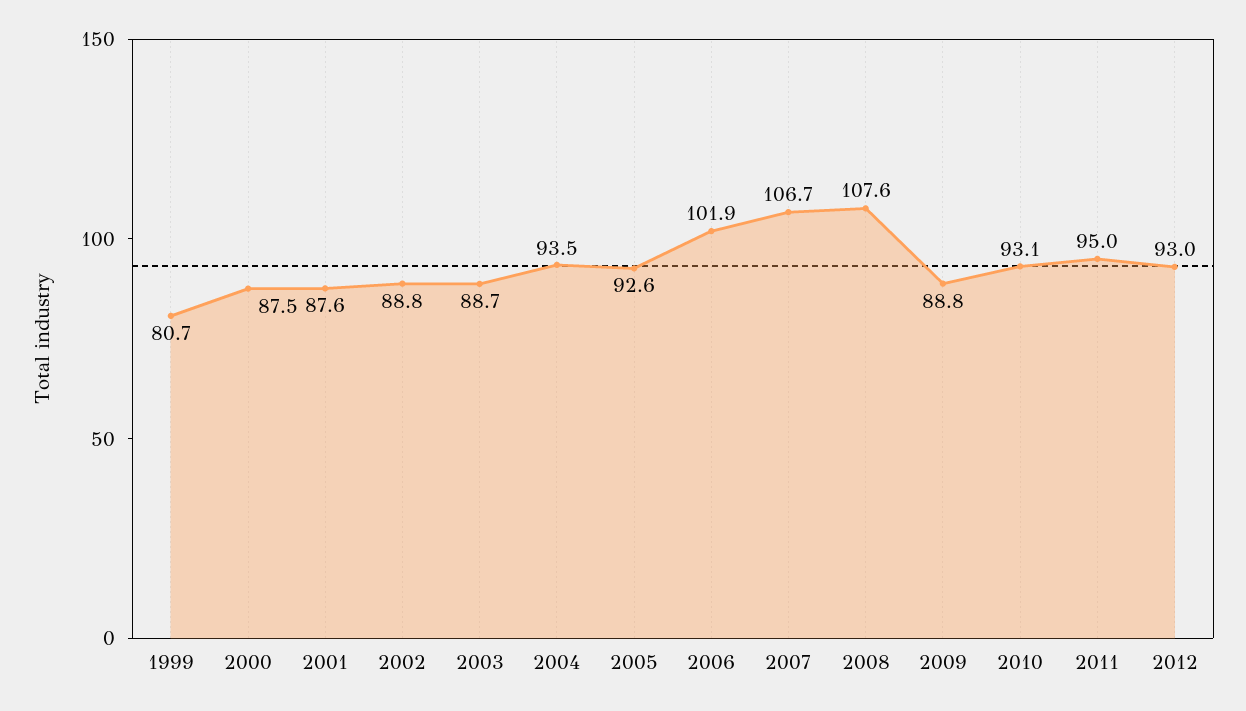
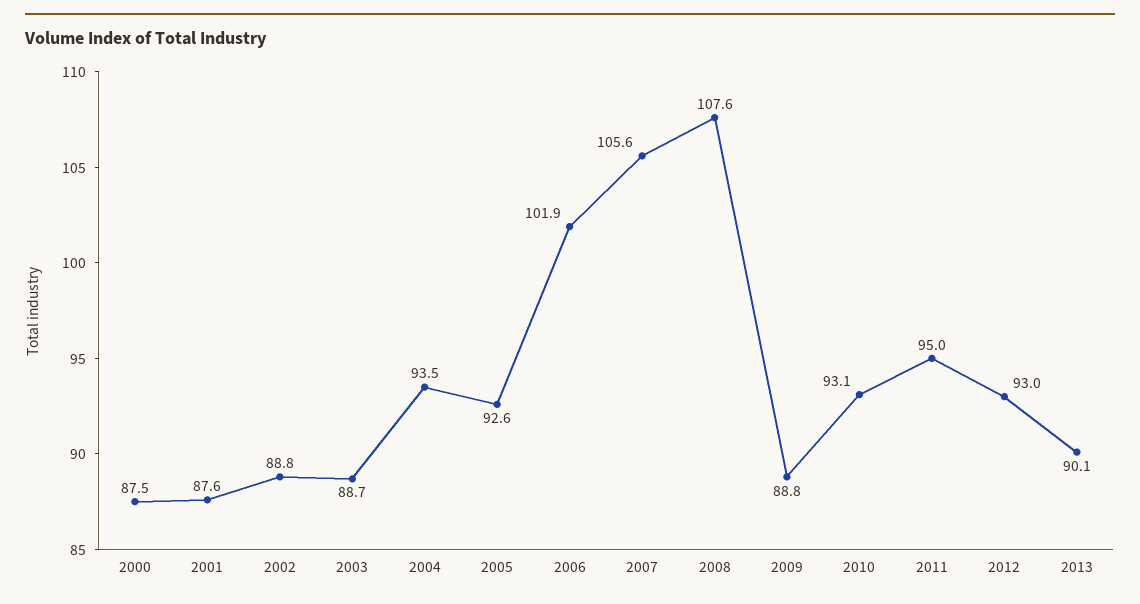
1999: 80.7 -> none
2007: 106.7 -> 105.6
2013: none -> 90.1

